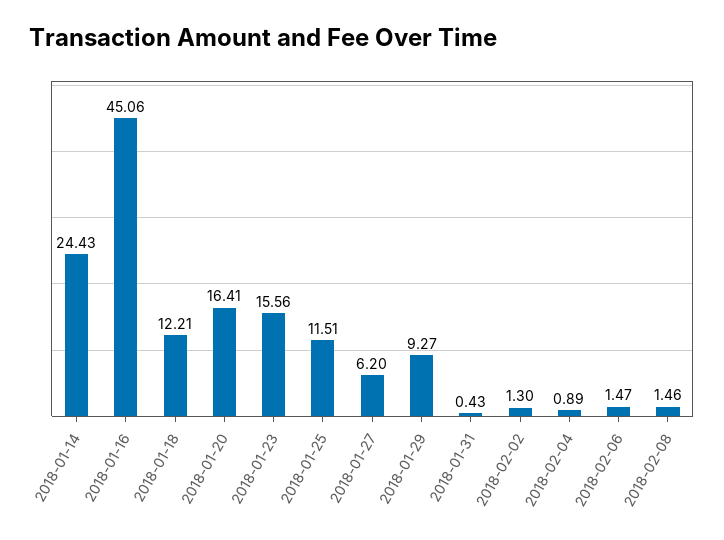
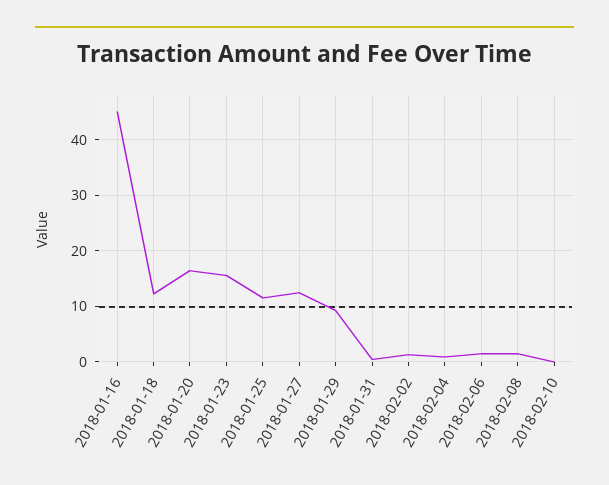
2018-01-14: 24.43 -> none
2018-01-27: 6.2 -> 12
2018-02-10: none -> 0

